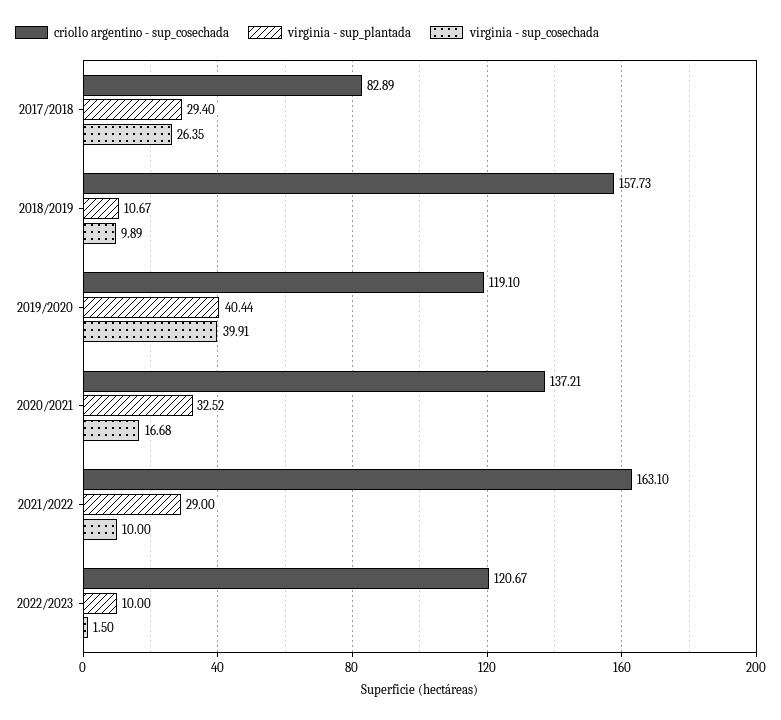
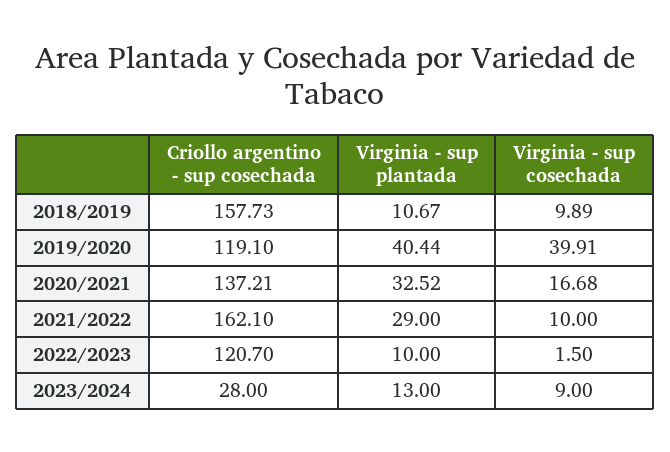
criollo argentino - sup_cosechada, 2017/2018: 82.89 -> none
virginia - sup_plantada, 2017/2018: 29.4 -> none
virginia - sup_cosechada, 2017/2018: 26.35 -> none
criollo argentino - sup_cosechada, 2021/2022: 163.1 -> 162.1
criollo argentino - sup_cosechada, 2022/2023: 120.67 -> 120.7
criollo argentino - sup_cosechada, 2023/2024: none -> 28
virginia - sup_plantada, 2023/2024: none -> 13
virginia - sup_cosechada, 2023/2024: none -> 9

